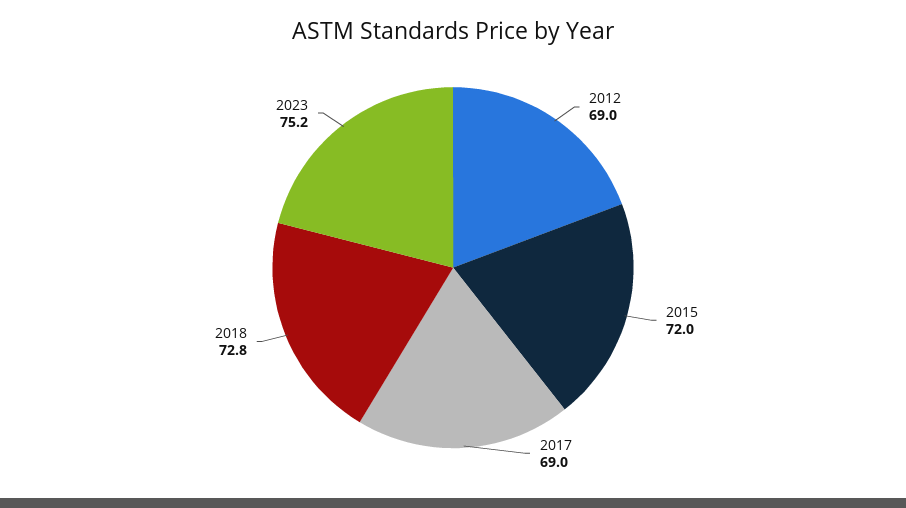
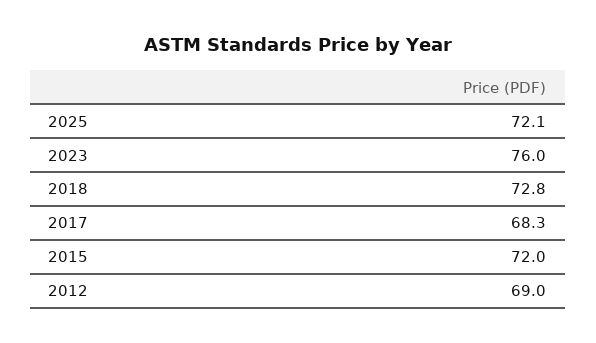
2017: 69 -> 68.3
2023: 75.2 -> 76
2025: none -> 72.1

